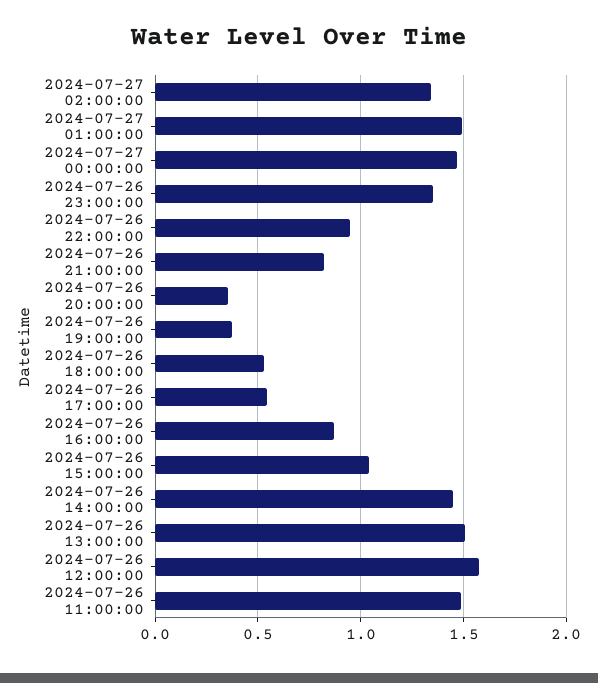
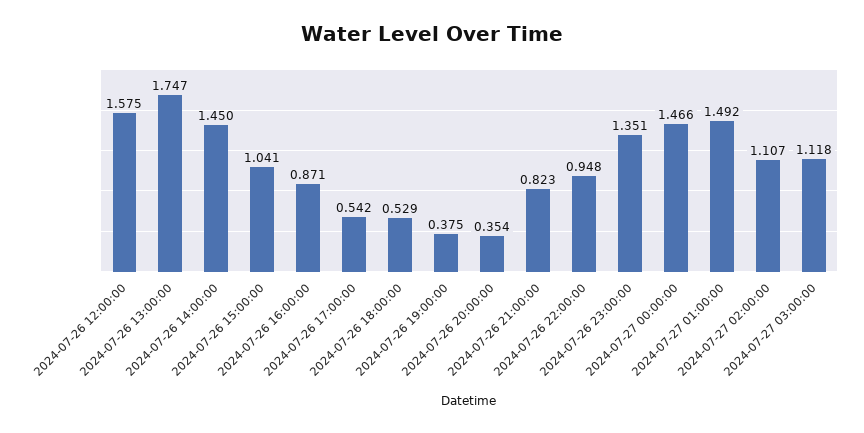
2024-07-27 02:00:00: 1.35 -> 1.107
2024-07-26 13:00:00: 1.5 -> 1.747
2024-07-26 11:00:00: 1.5 -> none
2024-07-27 03:00:00: none -> 1.118

